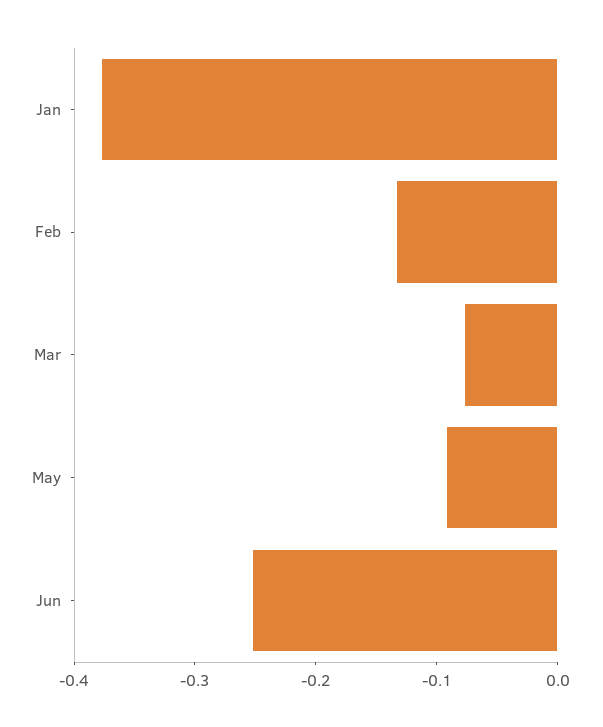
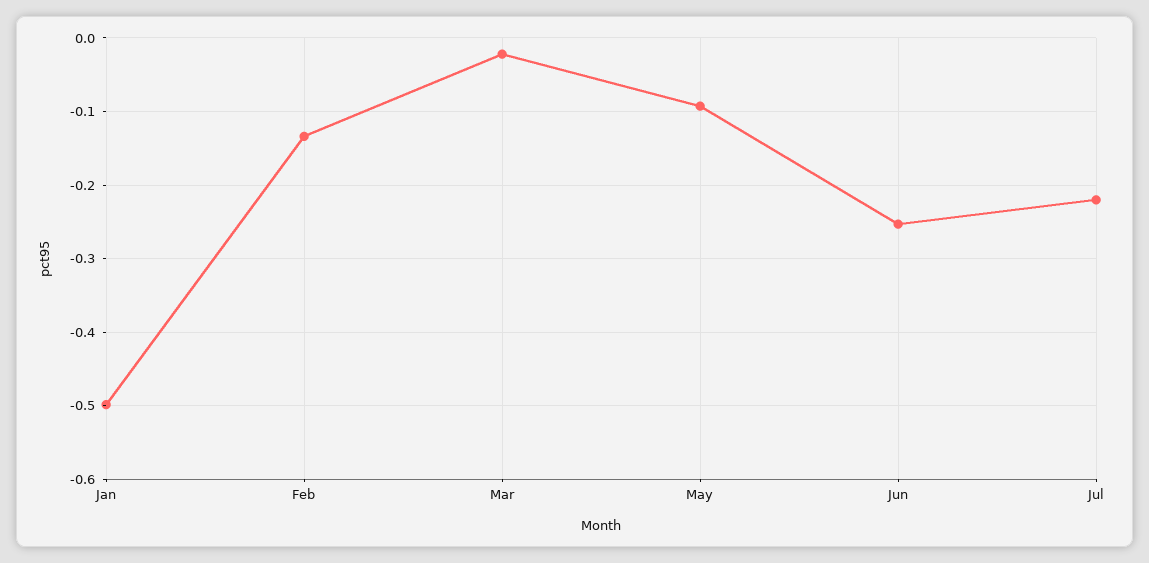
Jan: -0.38 -> -0.5
Mar: -0.08 -> -0.02
Jul: none -> -0.22

